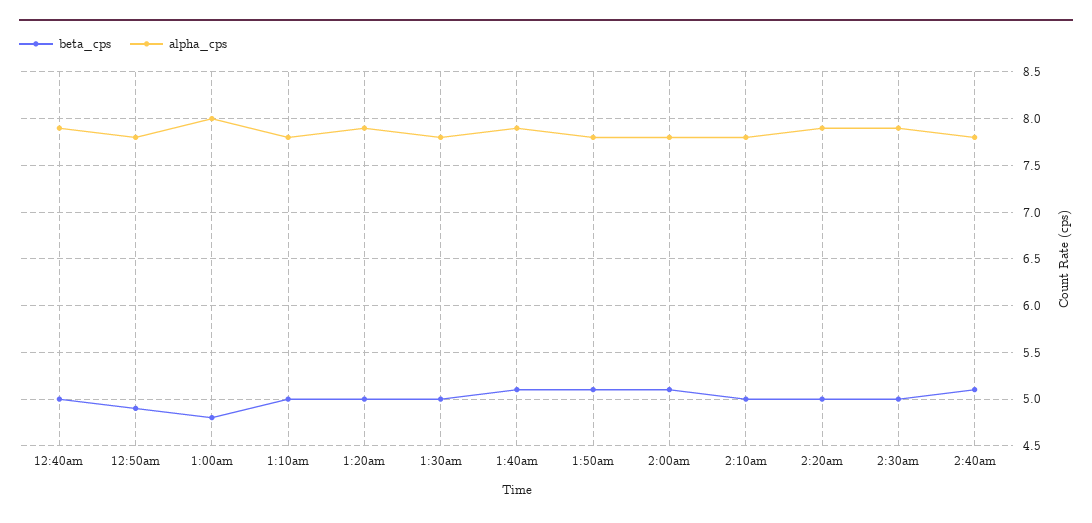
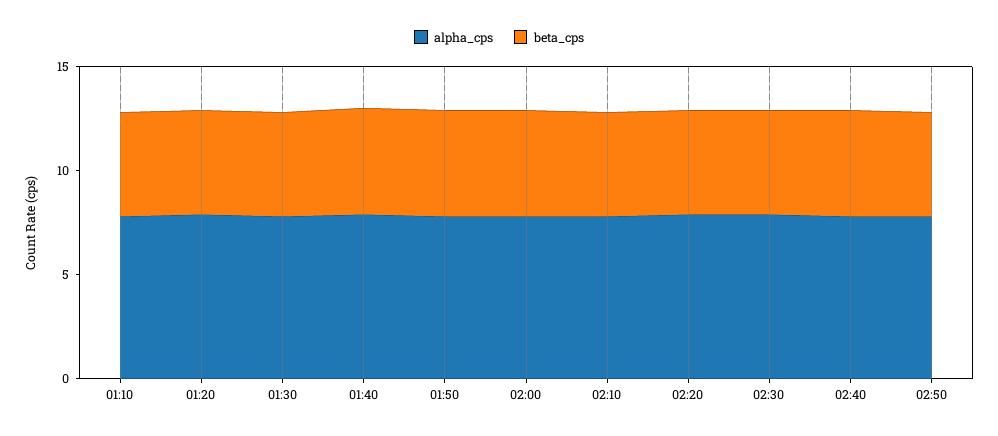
beta_cps, 12:40am: 5 -> none
alpha_cps, 12:40am: 7.9 -> none
beta_cps, 12:50am: 4.9 -> none
alpha_cps, 12:50am: 7.8 -> none
beta_cps, 1:00am: 4.8 -> none
alpha_cps, 1:00am: 8 -> none
alpha_cps, 02:50: none -> 8
beta_cps, 02:50: none -> 5

